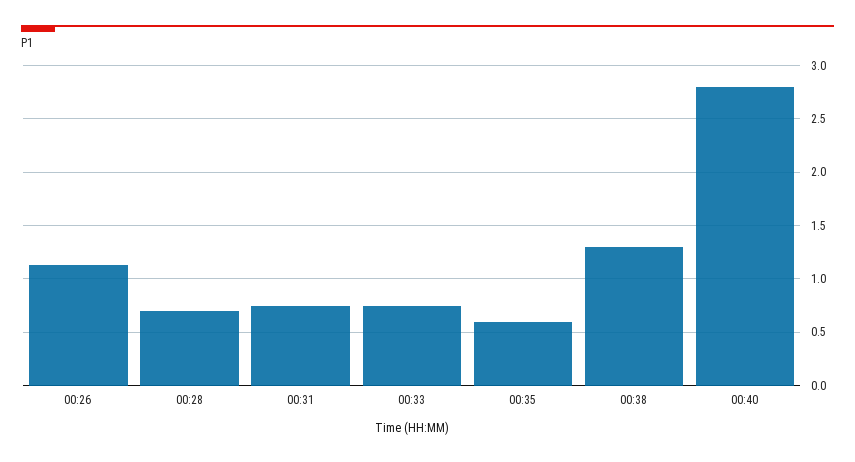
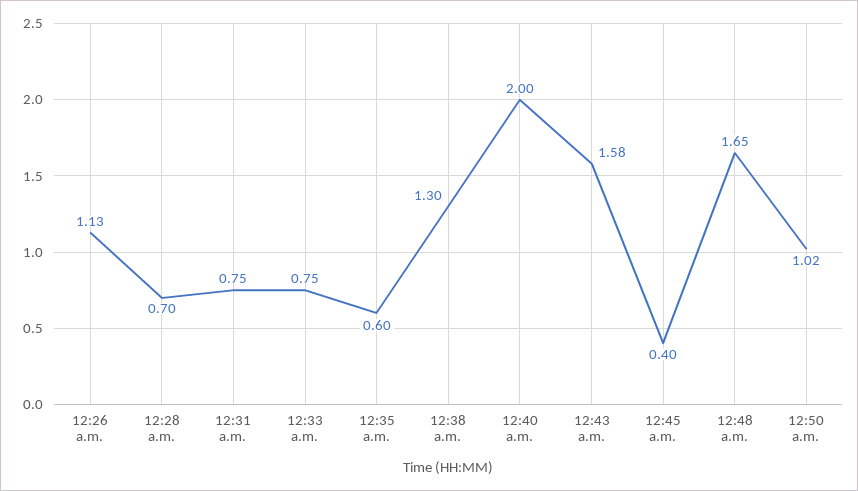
00:40: 2.8 -> 2
12:43 a.m.: none -> 1.58
12:45 a.m.: none -> 0.4
12:48 a.m.: none -> 1.65
12:50 a.m.: none -> 1.02

